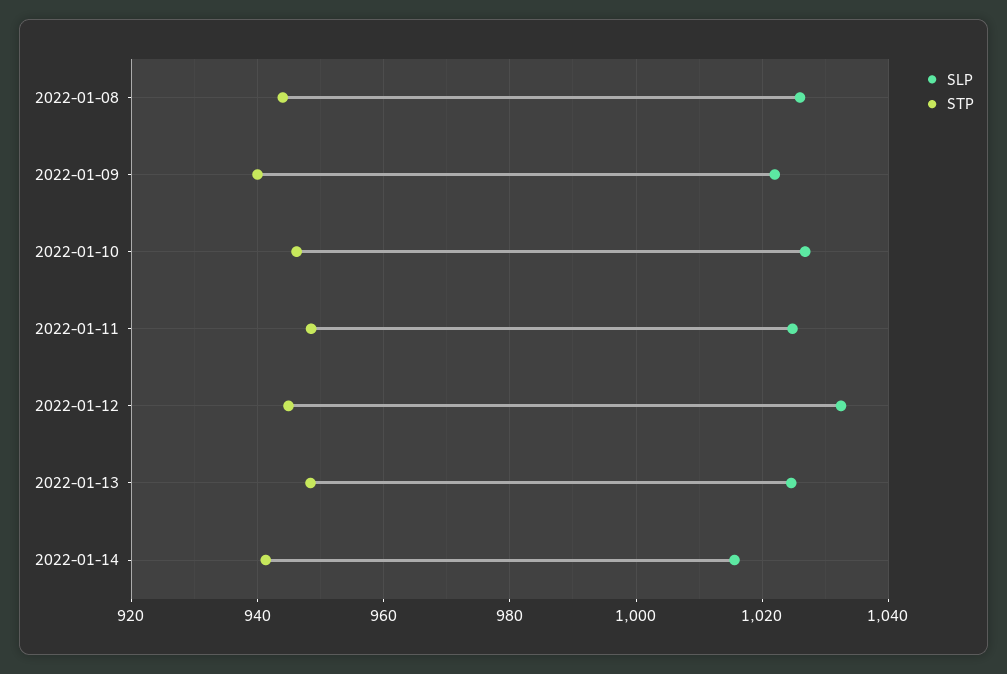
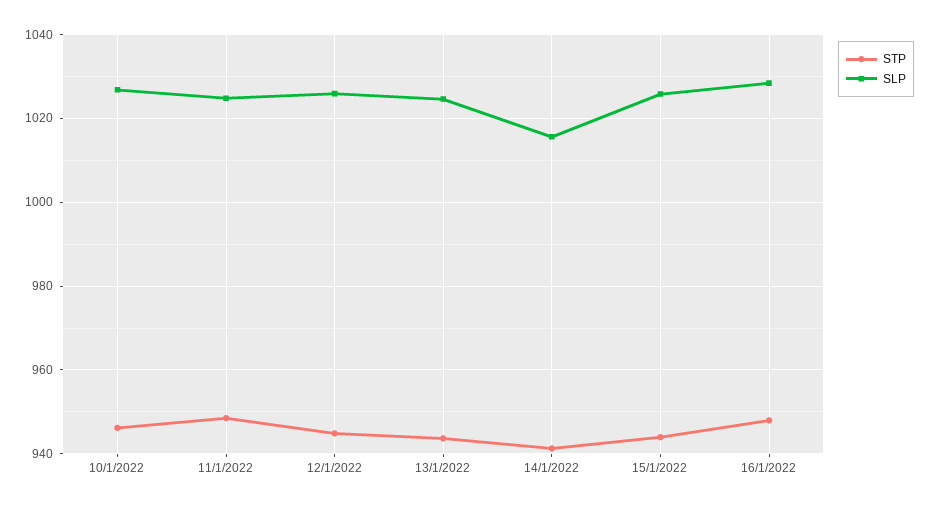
SLP, 2022-01-08: 1026 -> none
STP, 2022-01-08: 944 -> none
SLP, 2022-01-09: 1022 -> none
STP, 2022-01-09: 940 -> none
SLP, 2022-01-12: 1032 -> 1026
STP, 2022-01-13: 948 -> 944
STP, 15/1/2022: none -> 944
SLP, 15/1/2022: none -> 1026
STP, 16/1/2022: none -> 948
SLP, 16/1/2022: none -> 1028

